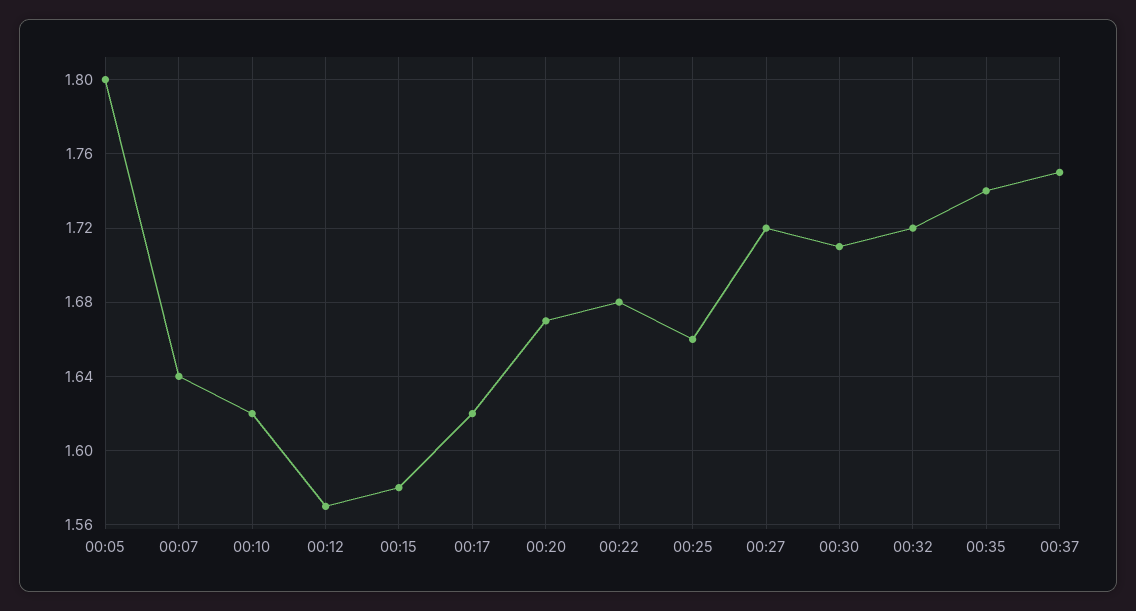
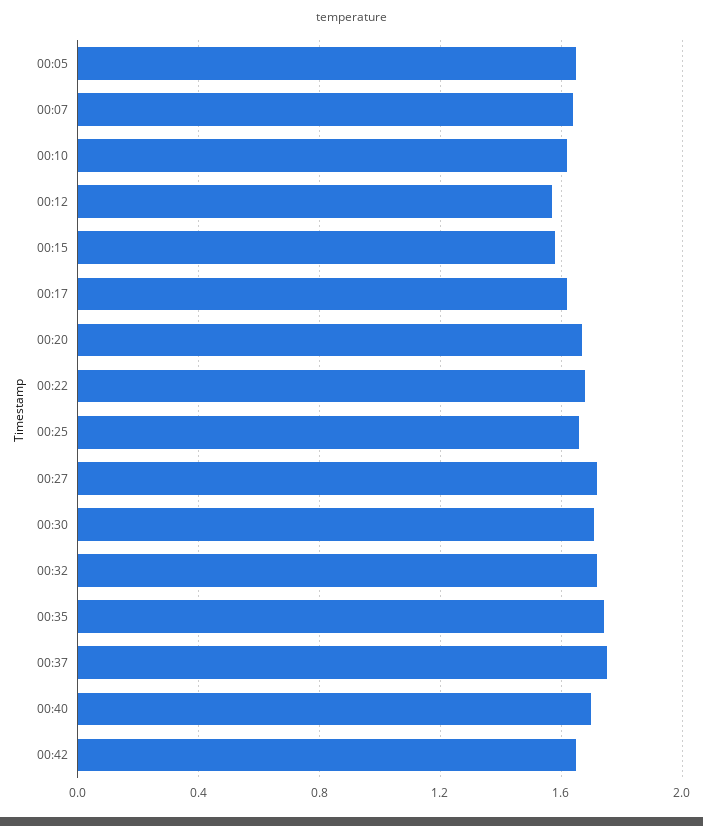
00:05: 1.8 -> 1.65
00:40: none -> 1.7
00:42: none -> 1.65

